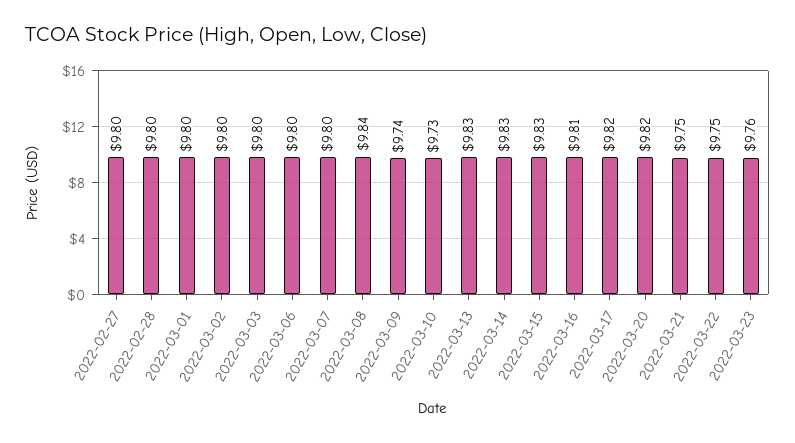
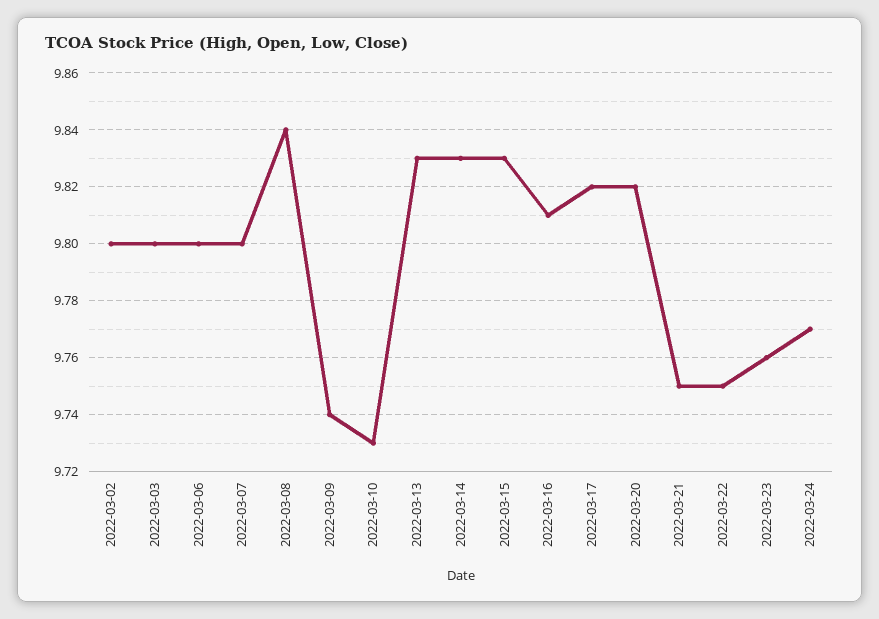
2022-02-27: 9.8 -> none
2022-02-28: 9.8 -> none
2022-03-01: 9.8 -> none
2022-03-24: none -> 9.77

